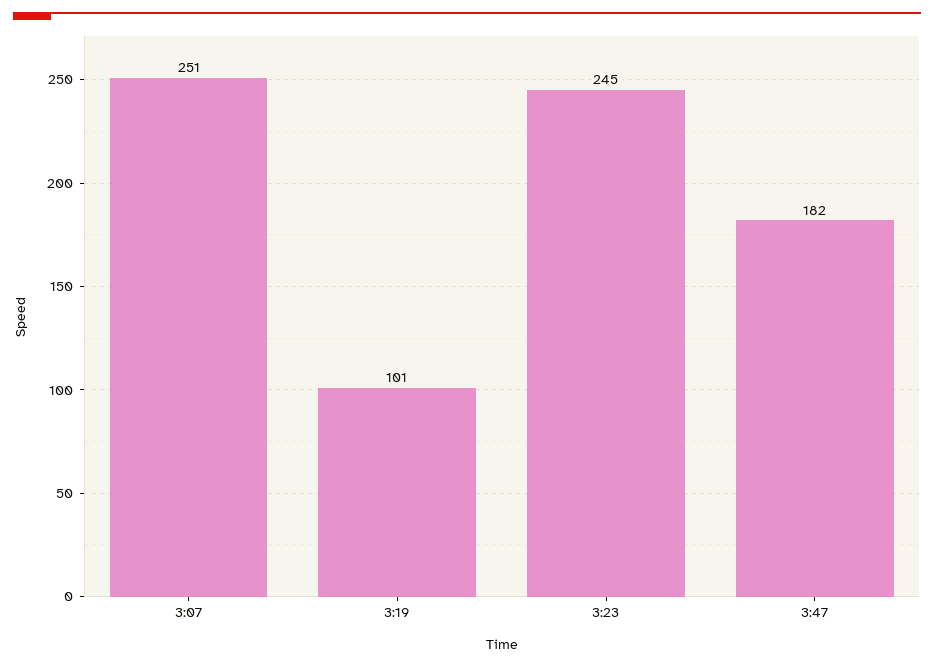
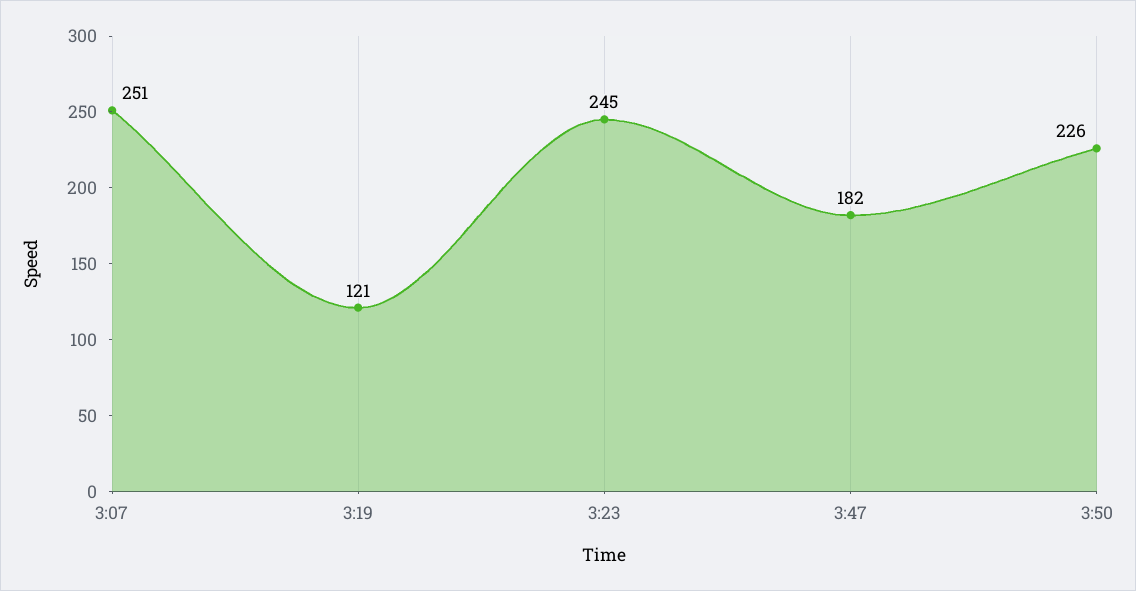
3:19: 101 -> 121
3:50: none -> 226

